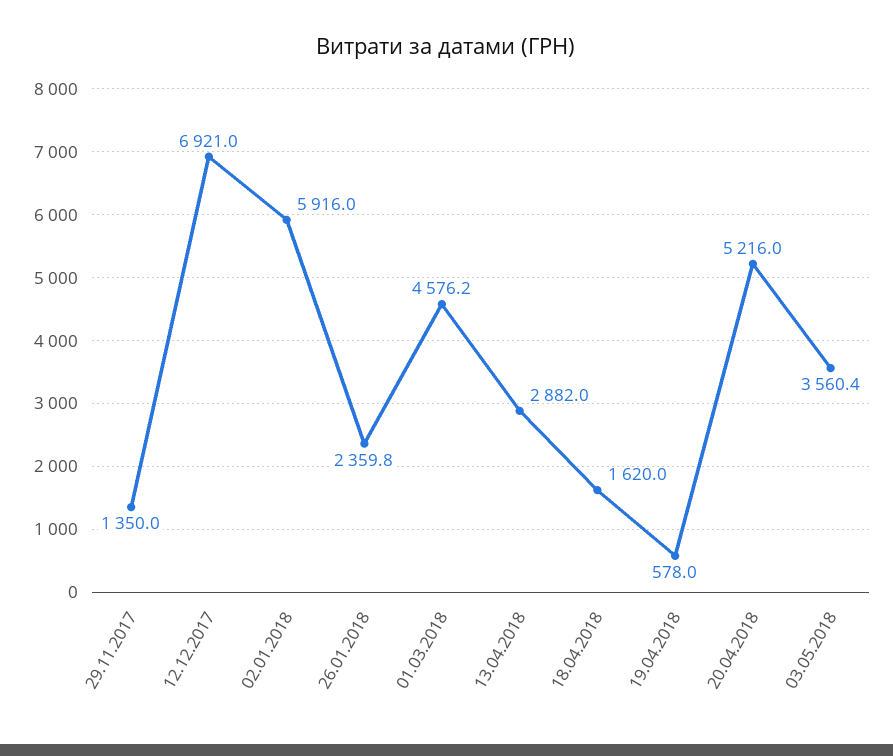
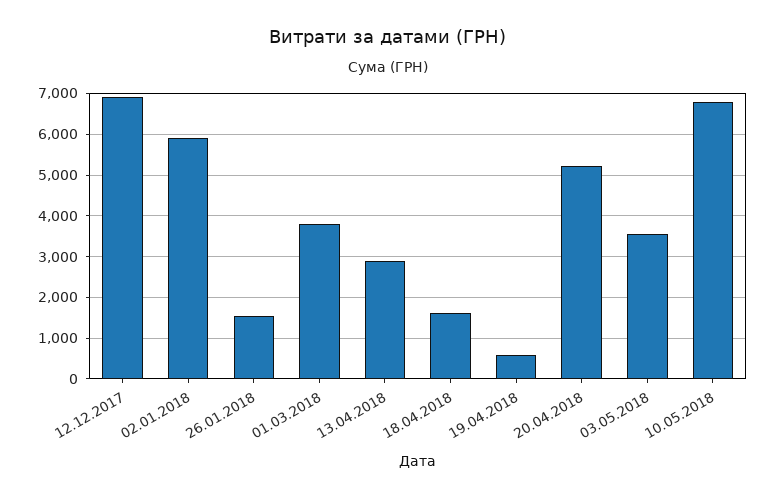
29.11.2017: 1350 -> none
26.01.2018: 2359.8 -> 1600
01.03.2018: 4576.2 -> 3800
10.05.2018: none -> 6800

